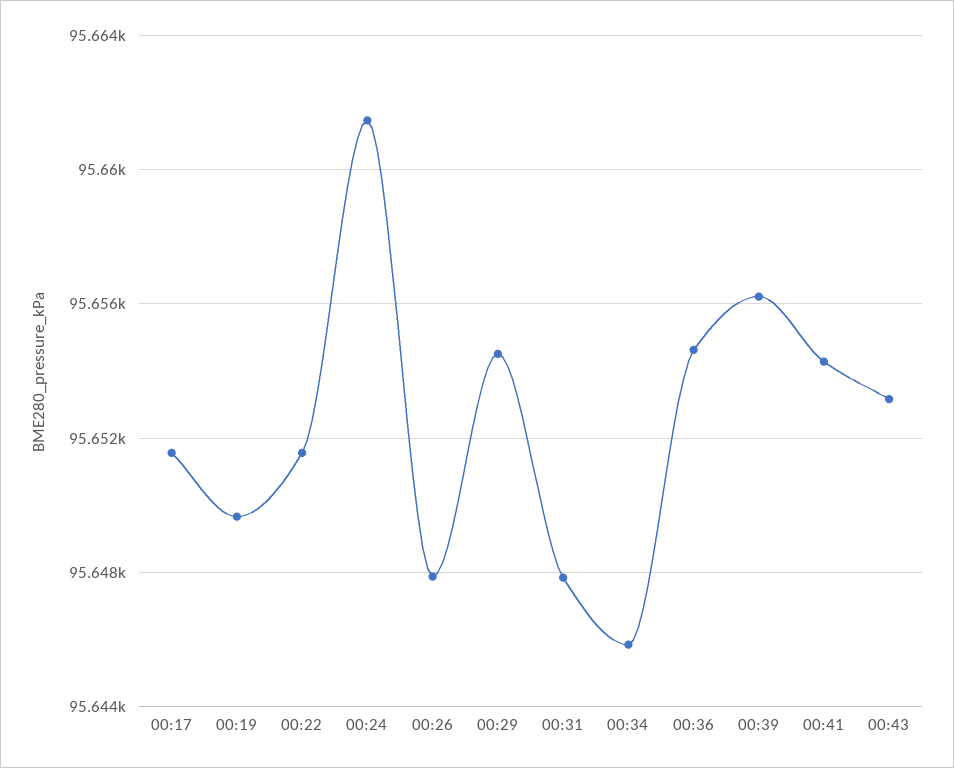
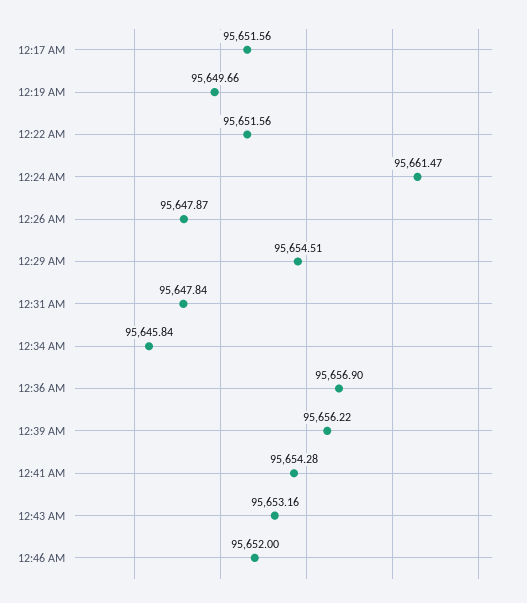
00:36: 95654.5 -> 95656.9
12:46 AM: none -> 95652

